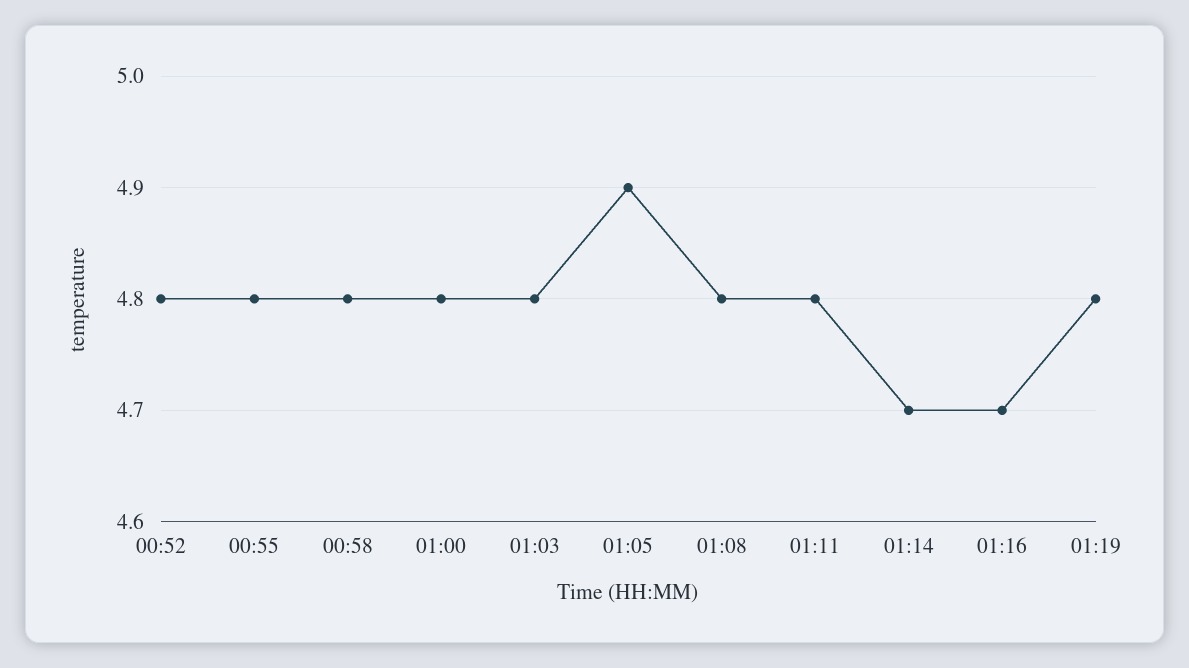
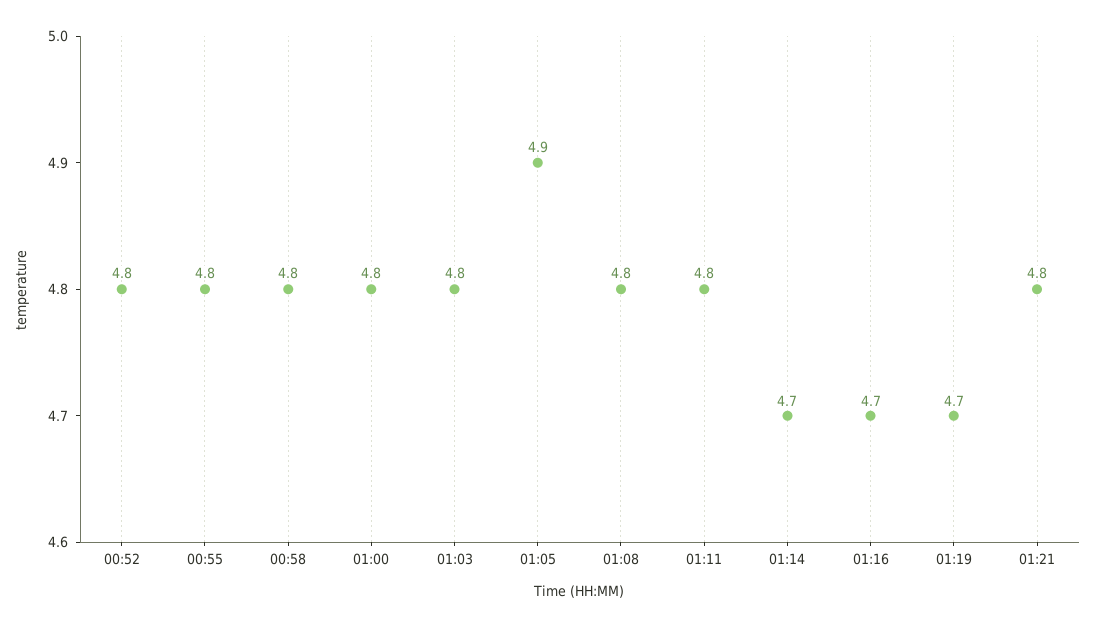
01:19: 4.8 -> 4.7
01:21: none -> 4.8

